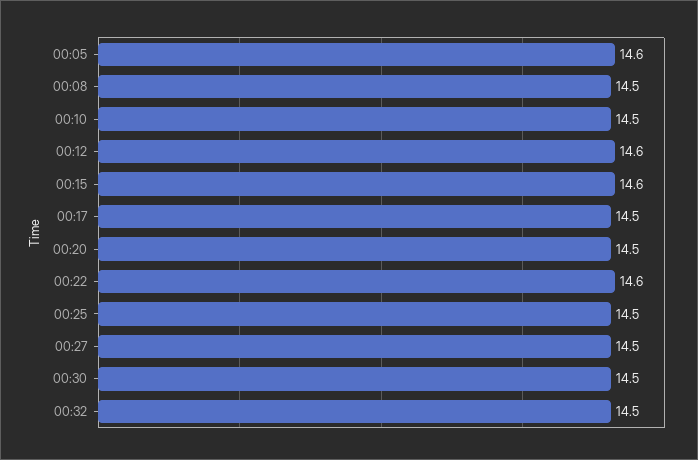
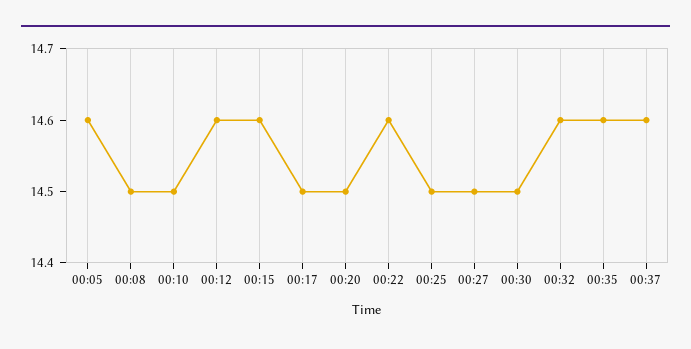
00:32: 14.5 -> 14.6
00:35: none -> 14.6
00:37: none -> 14.6

